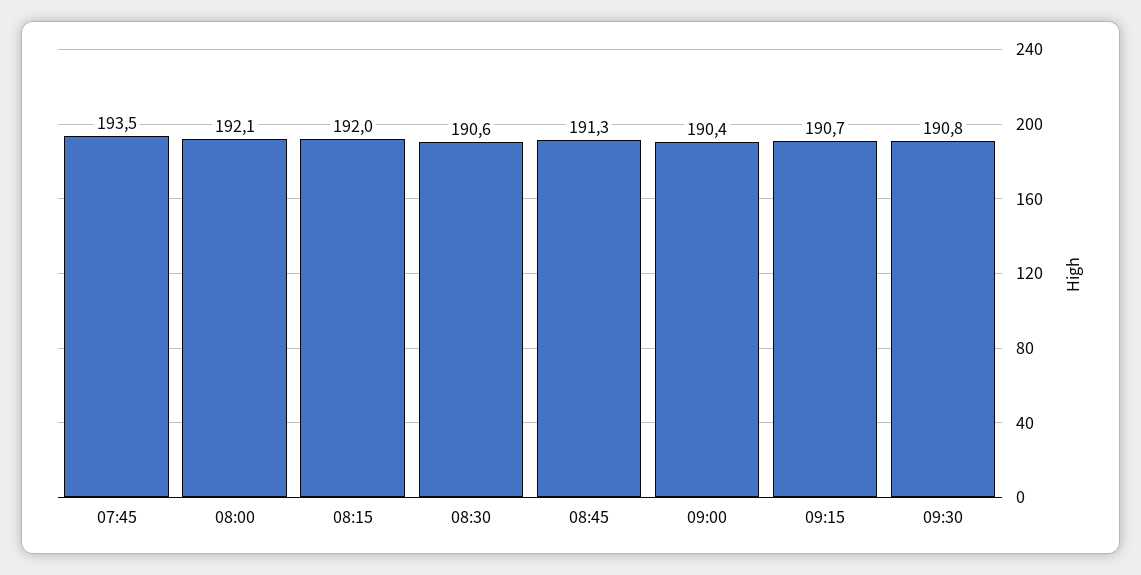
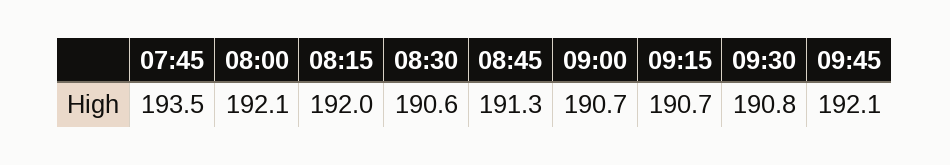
09:00: 190.4 -> 190.7
09:45: none -> 192.1

